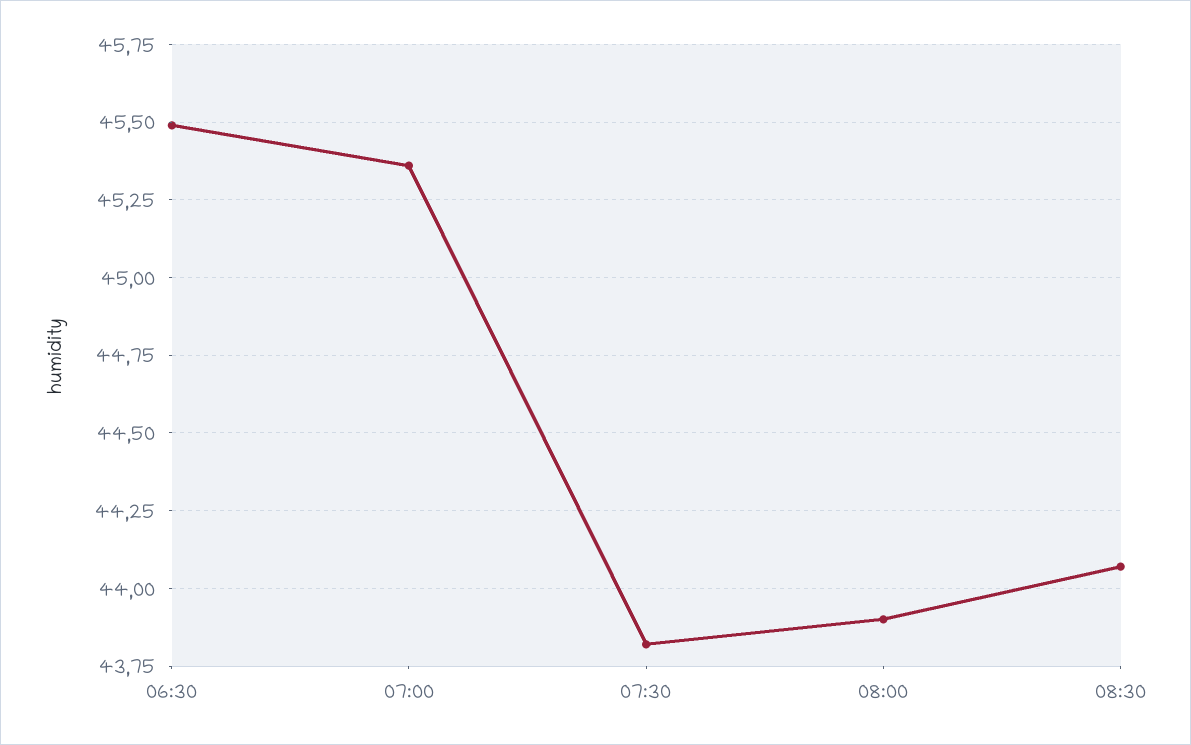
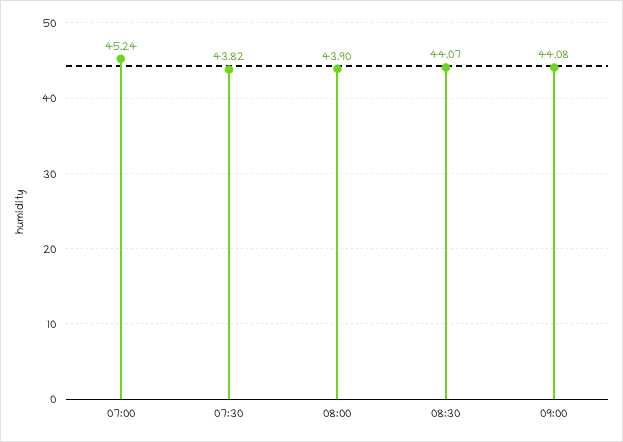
06:30: 45.5 -> none
07:00: 45.35 -> 45.24
09:00: none -> 44.08

